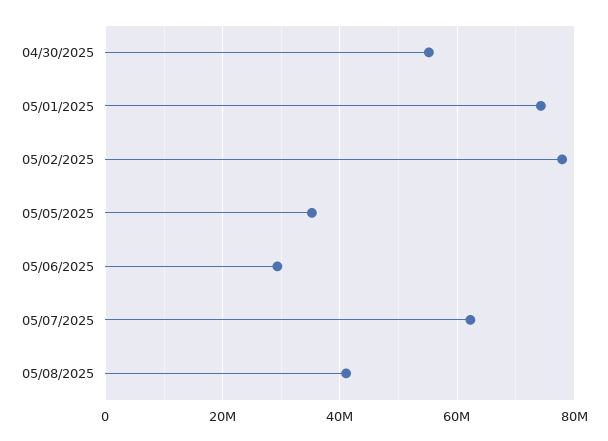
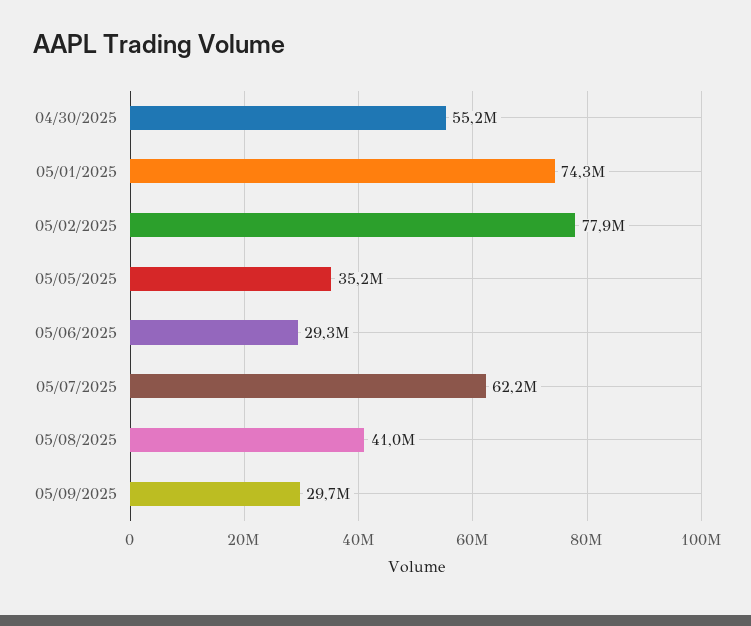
05/09/2025: none -> 29700000

